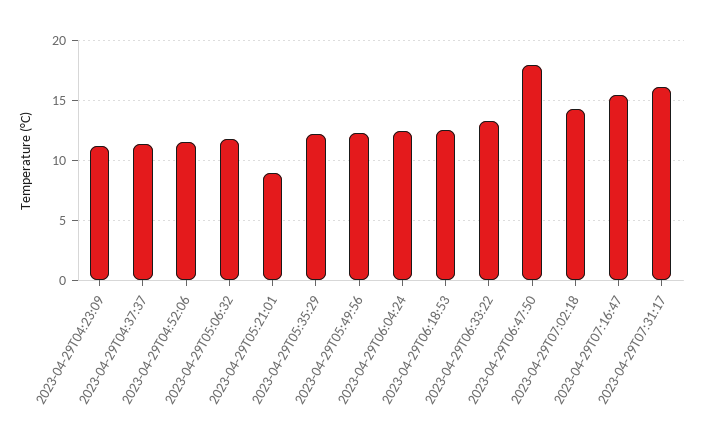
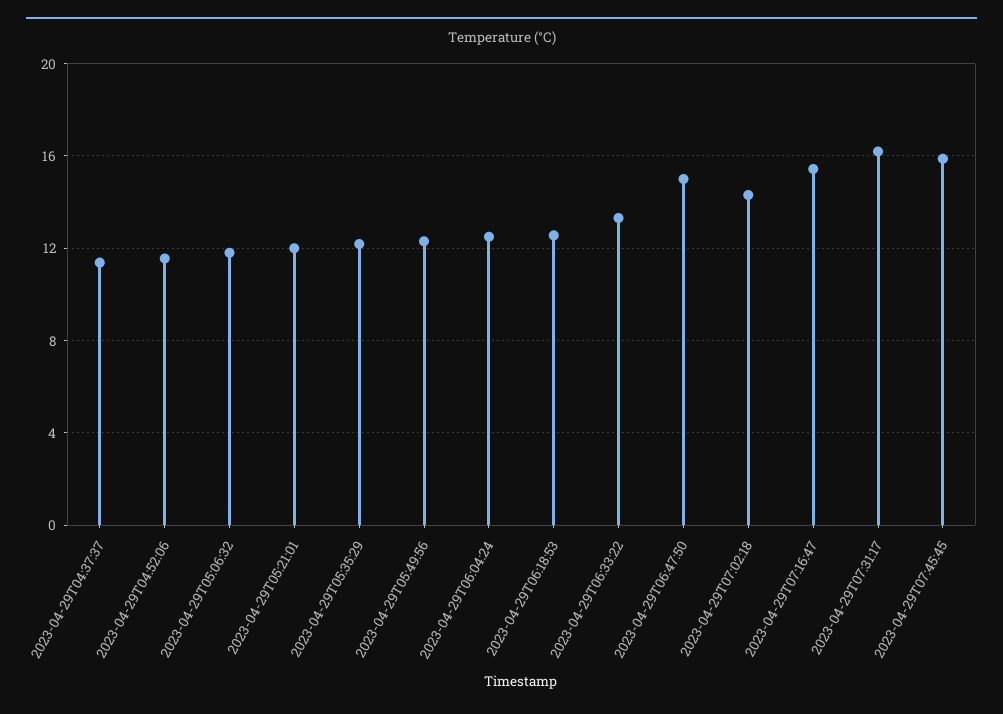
2023-04-29T04:23:09: 11 -> none
2023-04-29T05:21:01: 9 -> 12
2023-04-29T06:47:50: 18 -> 15
2023-04-29T07:45:45: none -> 16

